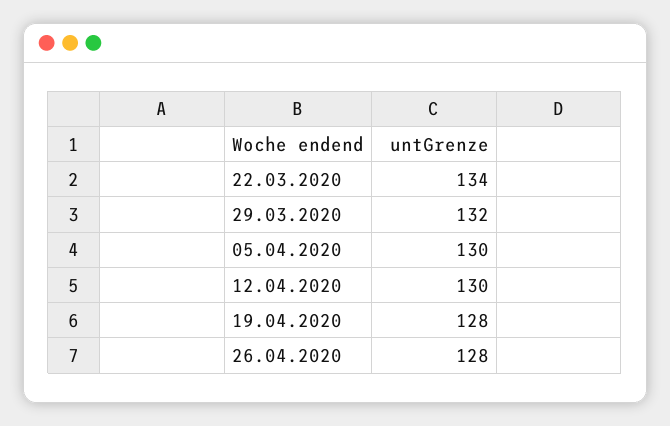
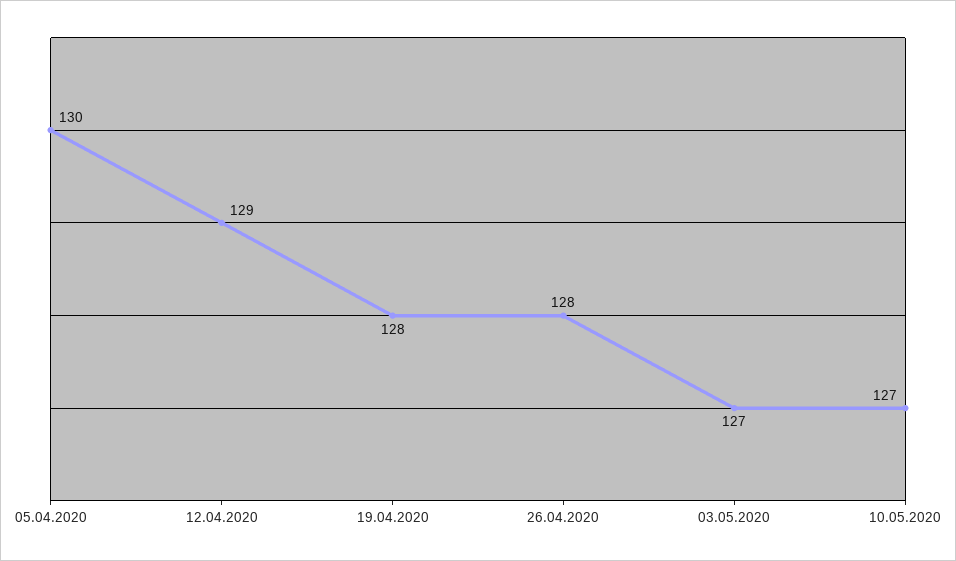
22.03.2020: 134 -> none
29.03.2020: 132 -> none
12.04.2020: 130 -> 129
03.05.2020: none -> 127
10.05.2020: none -> 127

